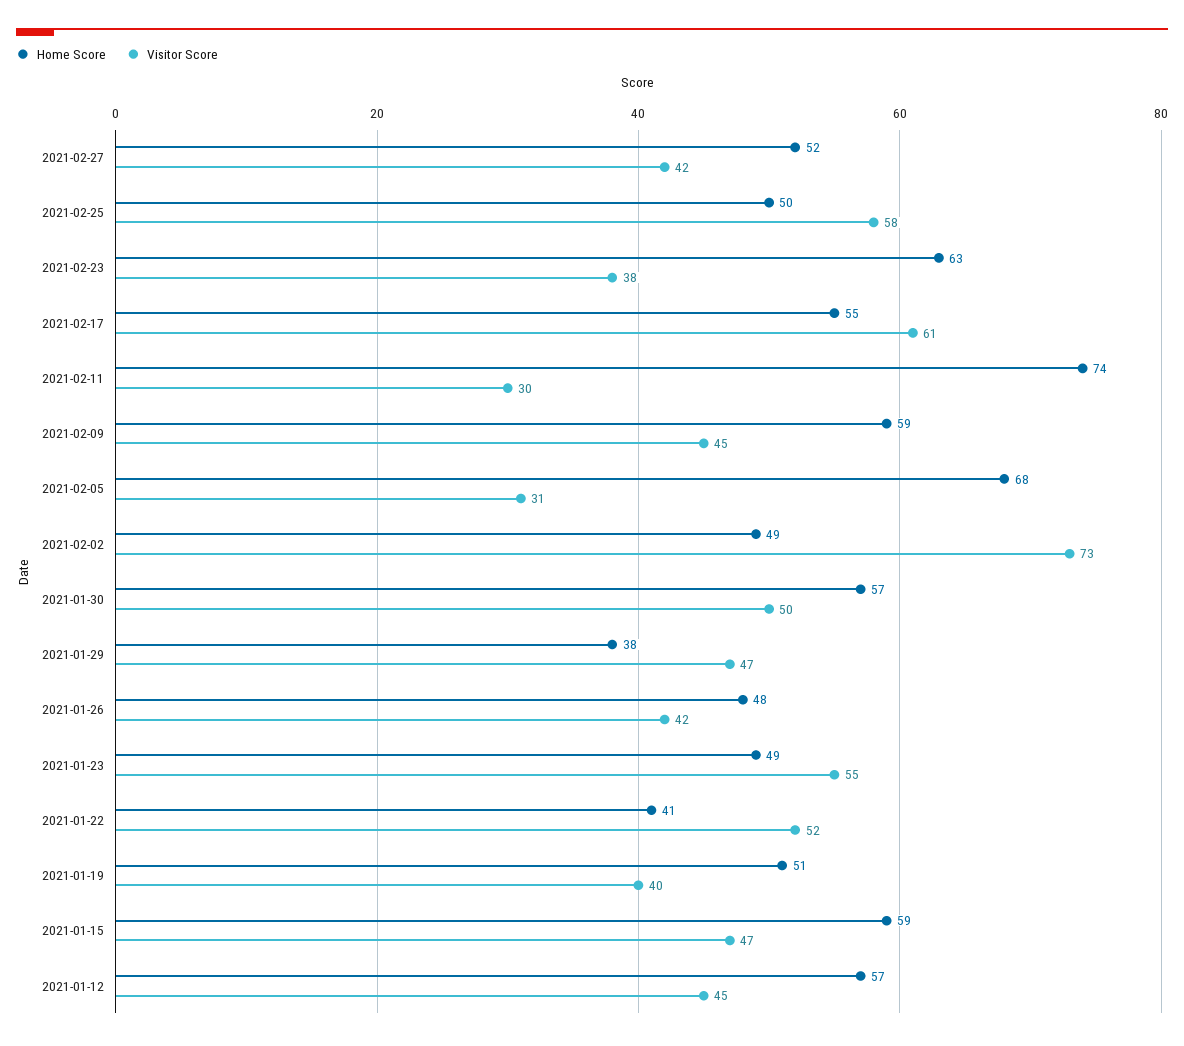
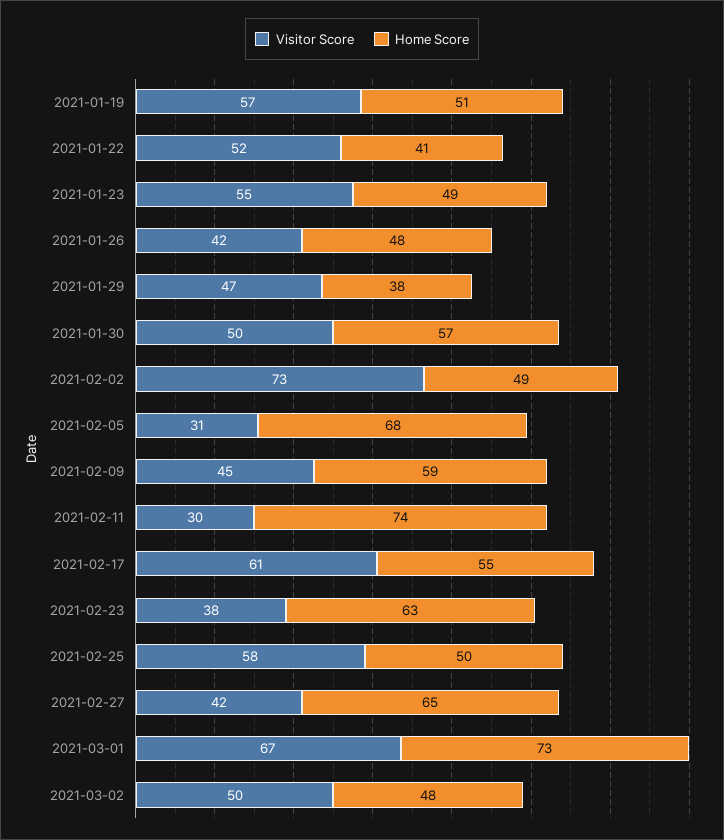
Home Score, 2021-02-27: 52 -> 65
Visitor Score, 2021-01-19: 40 -> 57
Home Score, 2021-01-15: 59 -> none
Visitor Score, 2021-01-15: 47 -> none
Home Score, 2021-01-12: 57 -> none
Visitor Score, 2021-01-12: 45 -> none
Visitor Score, 2021-03-01: none -> 67
Home Score, 2021-03-01: none -> 73
Visitor Score, 2021-03-02: none -> 50
Home Score, 2021-03-02: none -> 48

